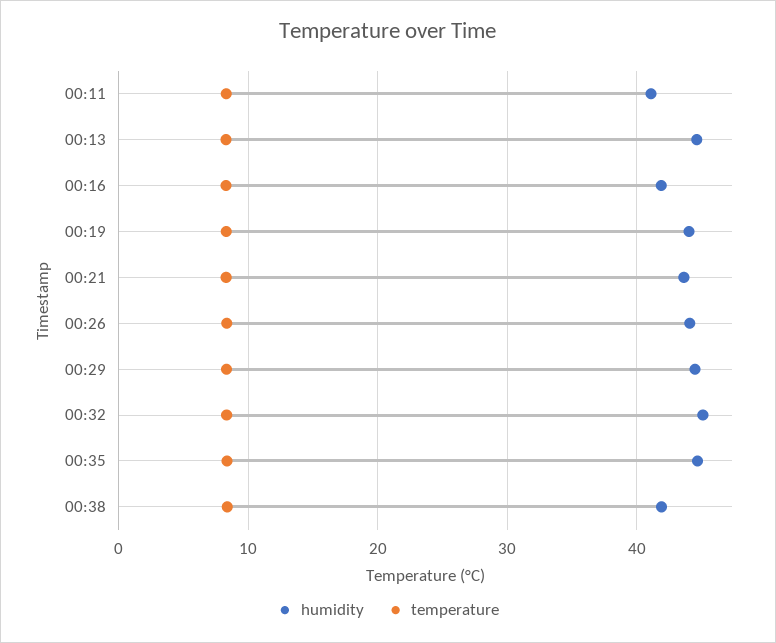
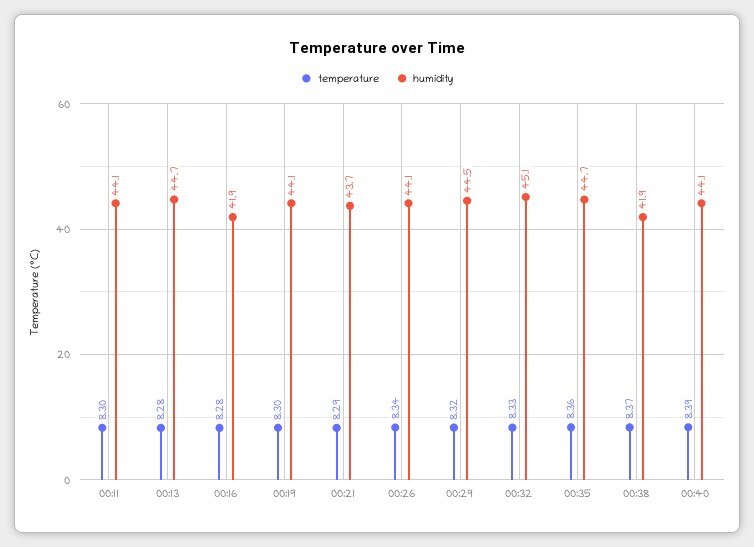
humidity, 00:11: 41 -> 44.1
temperature, 00:40: none -> 8.39
humidity, 00:40: none -> 44.1

